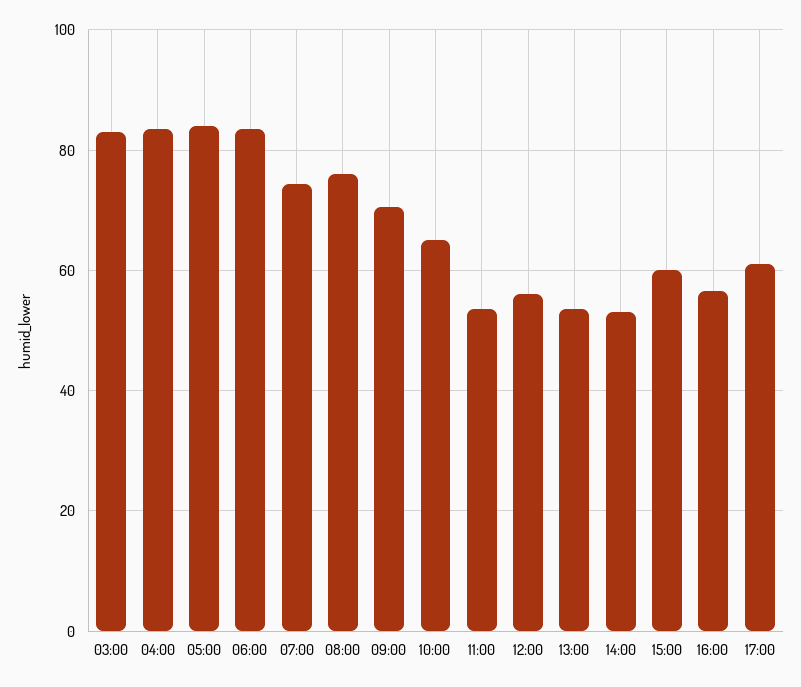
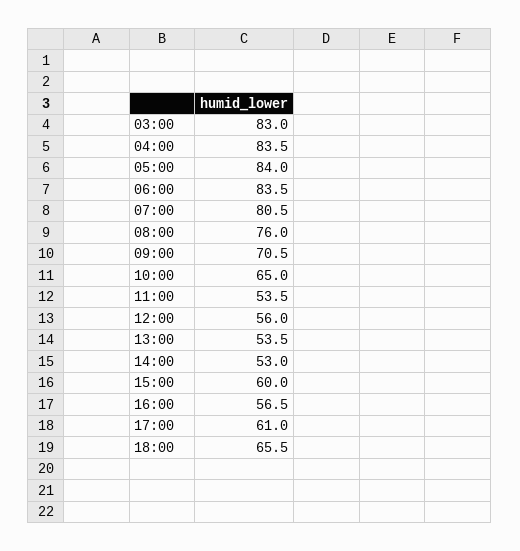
07:00: 74 -> 80.5
18:00: none -> 65.5

